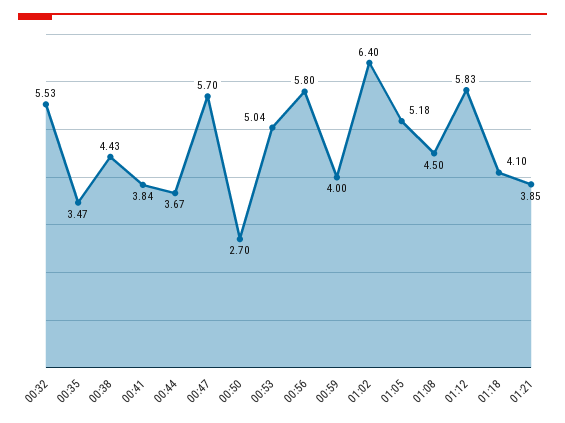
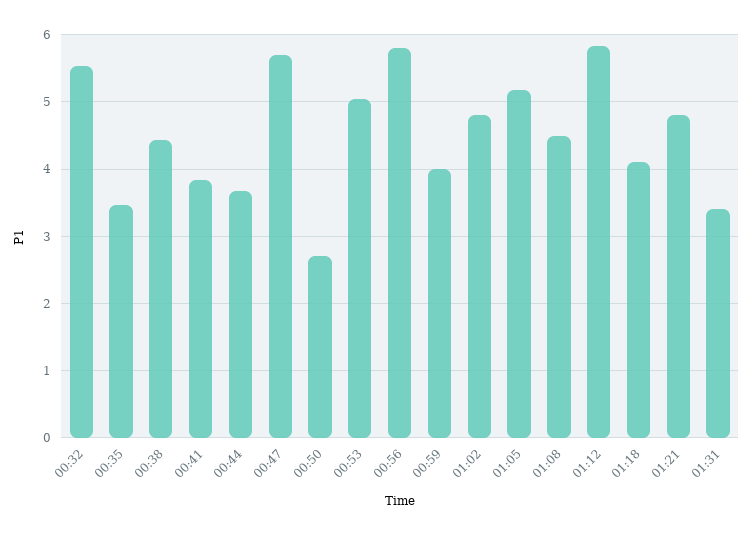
01:02: 6.4 -> 4.8
01:21: 3.85 -> 4.8
01:31: none -> 3.4

